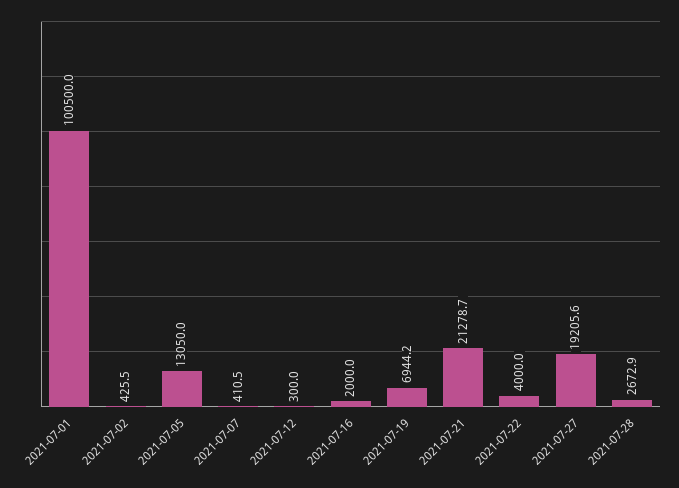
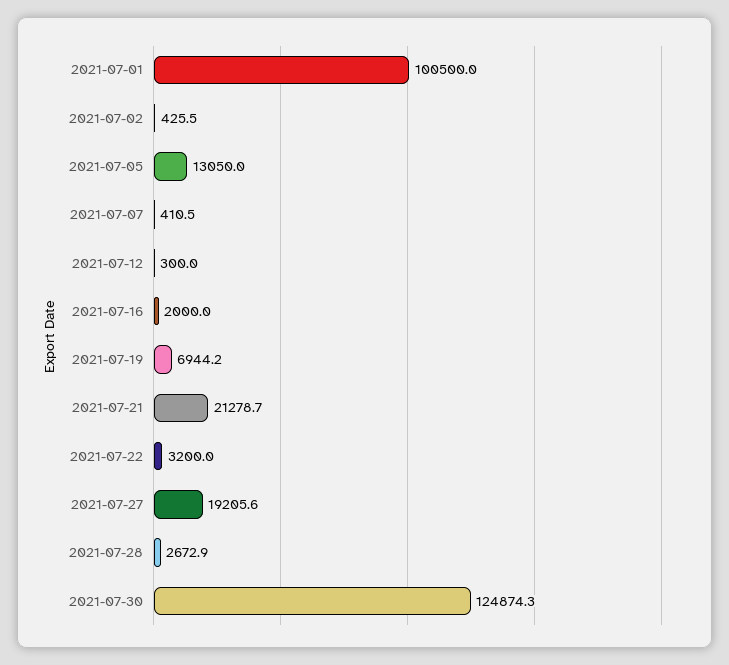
2021-07-22: 4000 -> 3200
2021-07-30: none -> 124874.3

